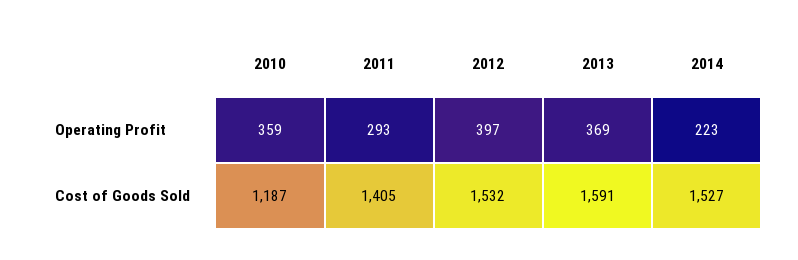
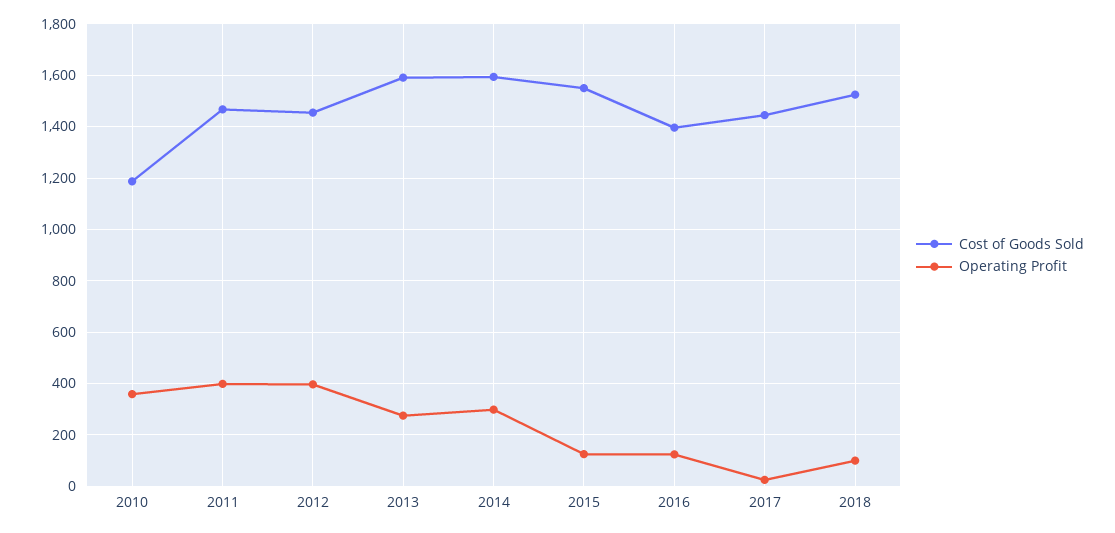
Operating Profit, 2011: 293 -> 400
Operating Profit, 2013: 369 -> 275
Operating Profit, 2014: 223 -> 300
Cost of Goods Sold, 2011: 1405 -> 1475
Cost of Goods Sold, 2012: 1532 -> 1450
Cost of Goods Sold, 2014: 1527 -> 1600
Cost of Goods Sold, 2015: none -> 1550
Operating Profit, 2015: none -> 125
Cost of Goods Sold, 2016: none -> 1400
Operating Profit, 2016: none -> 125
Cost of Goods Sold, 2017: none -> 1450
Operating Profit, 2017: none -> 25
Cost of Goods Sold, 2018: none -> 1525
Operating Profit, 2018: none -> 100

